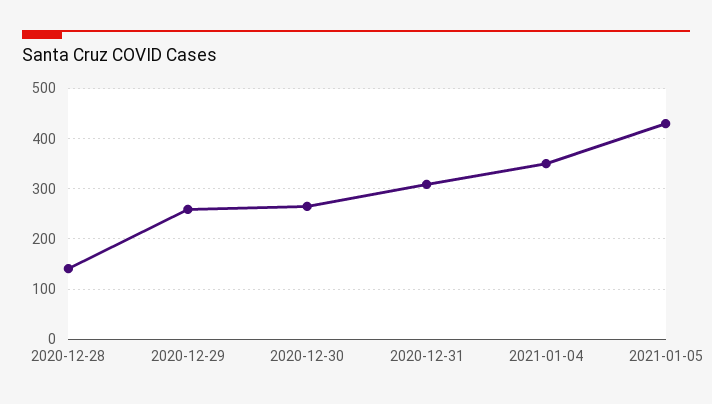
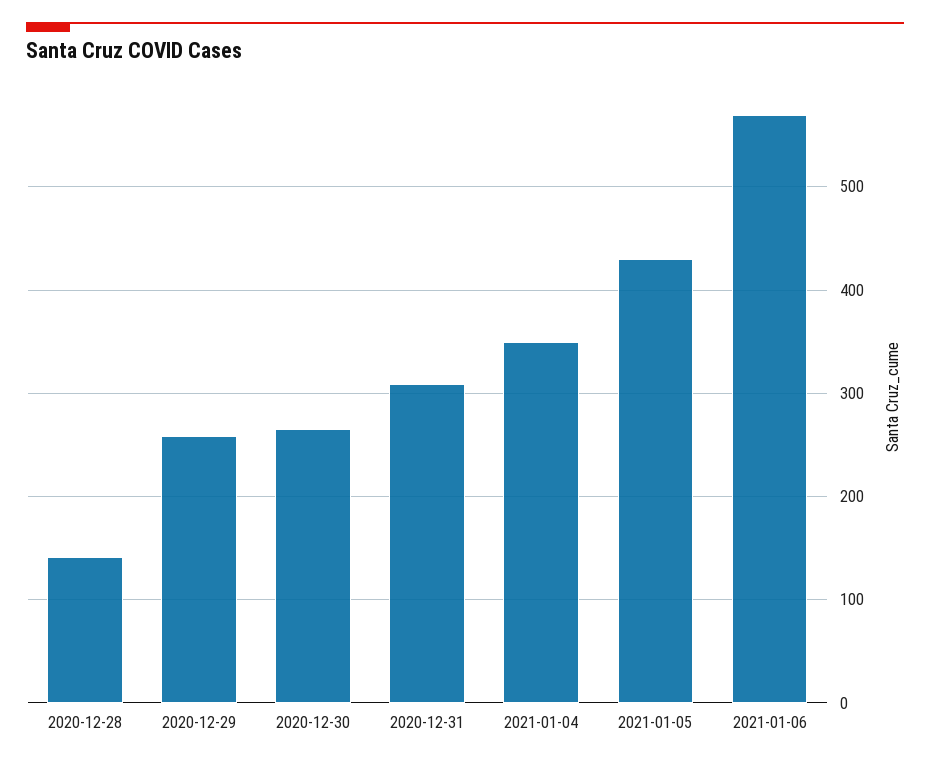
2021-01-06: none -> 570

